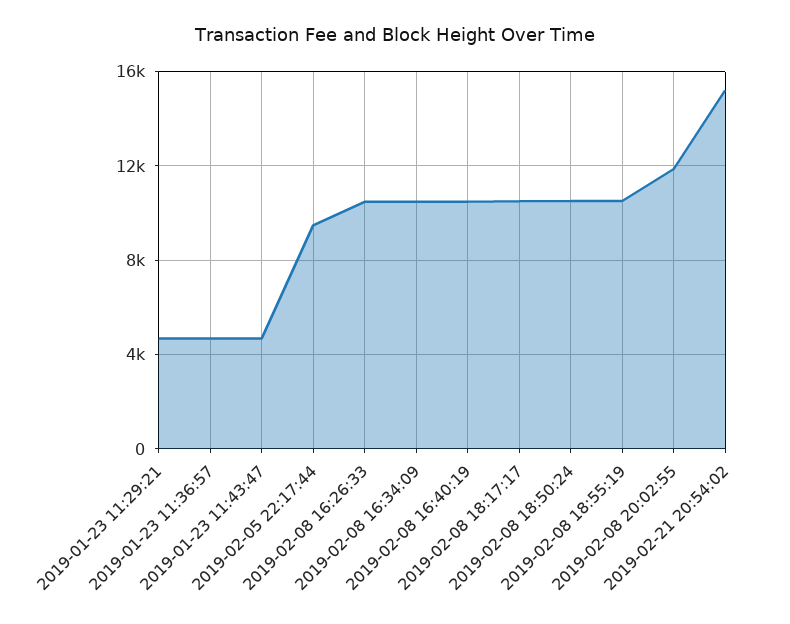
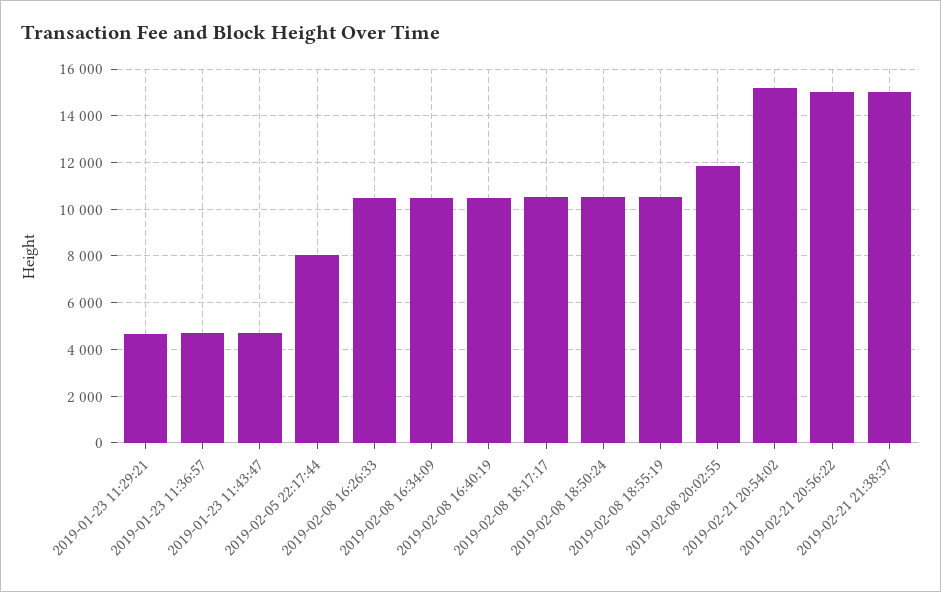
2019-02-05 22:17:44: 9500 -> 8000
2019-02-21 20:56:22: none -> 15000
2019-02-21 21:38:37: none -> 15000

